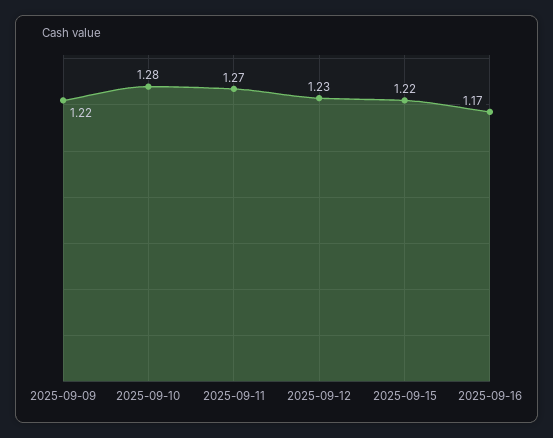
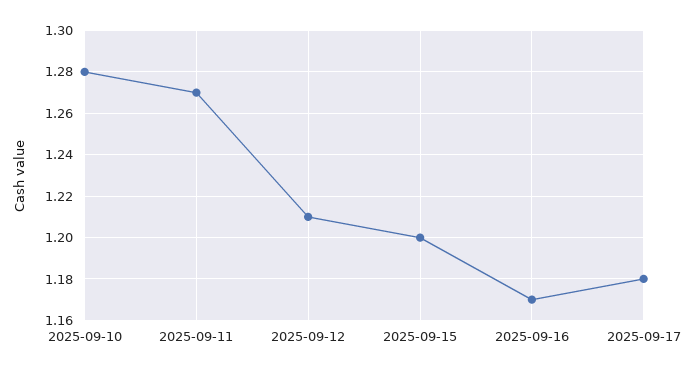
2025-09-09: 1.22 -> none
2025-09-12: 1.23 -> 1.21
2025-09-15: 1.22 -> 1.2
2025-09-17: none -> 1.18

